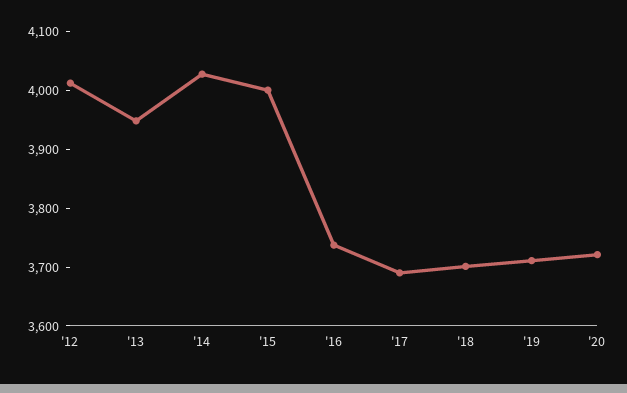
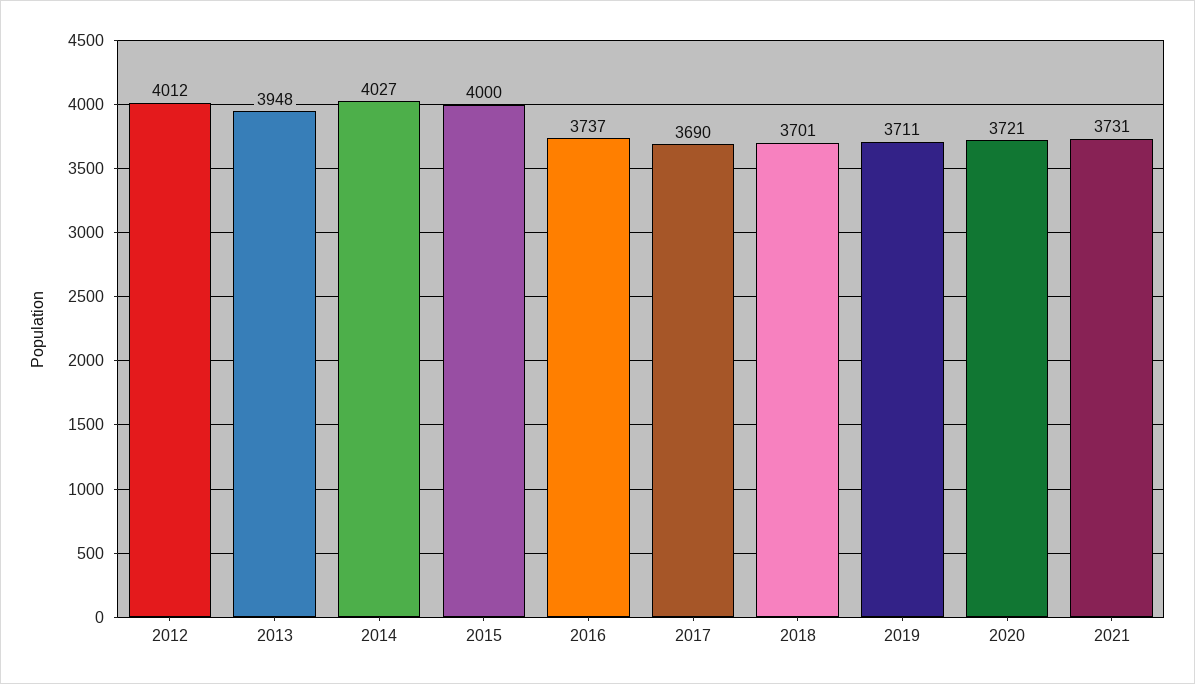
2021: none -> 3731

